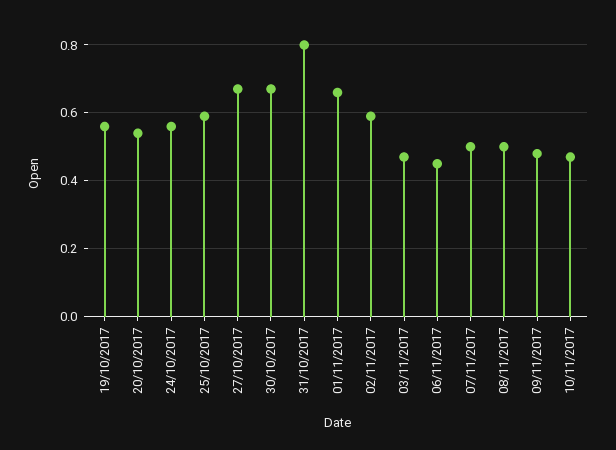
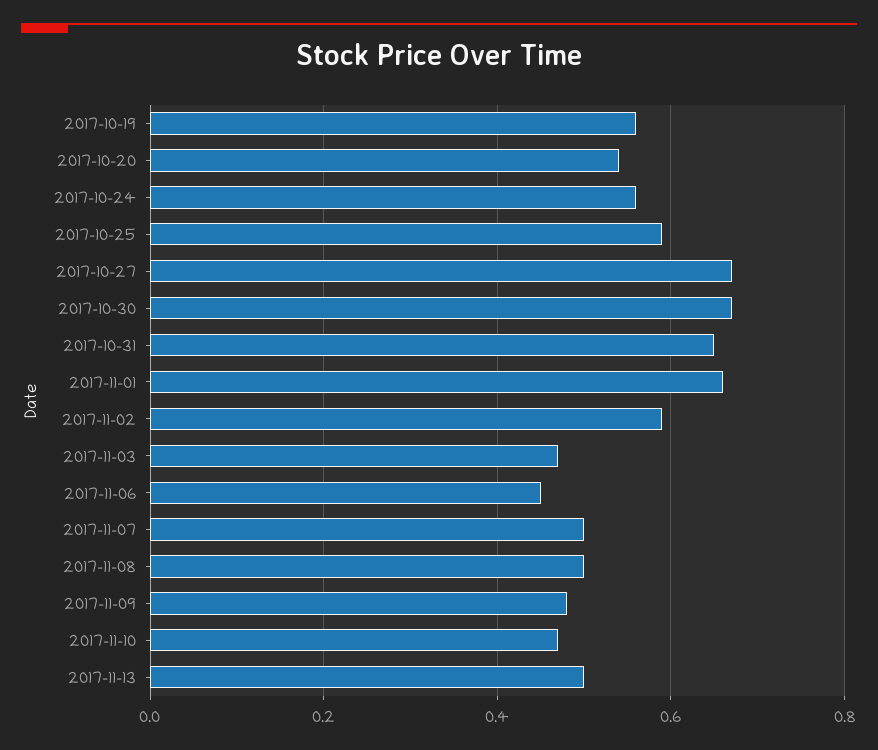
31/10/2017: 0.8 -> 0.65
2017-11-13: none -> 0.5

